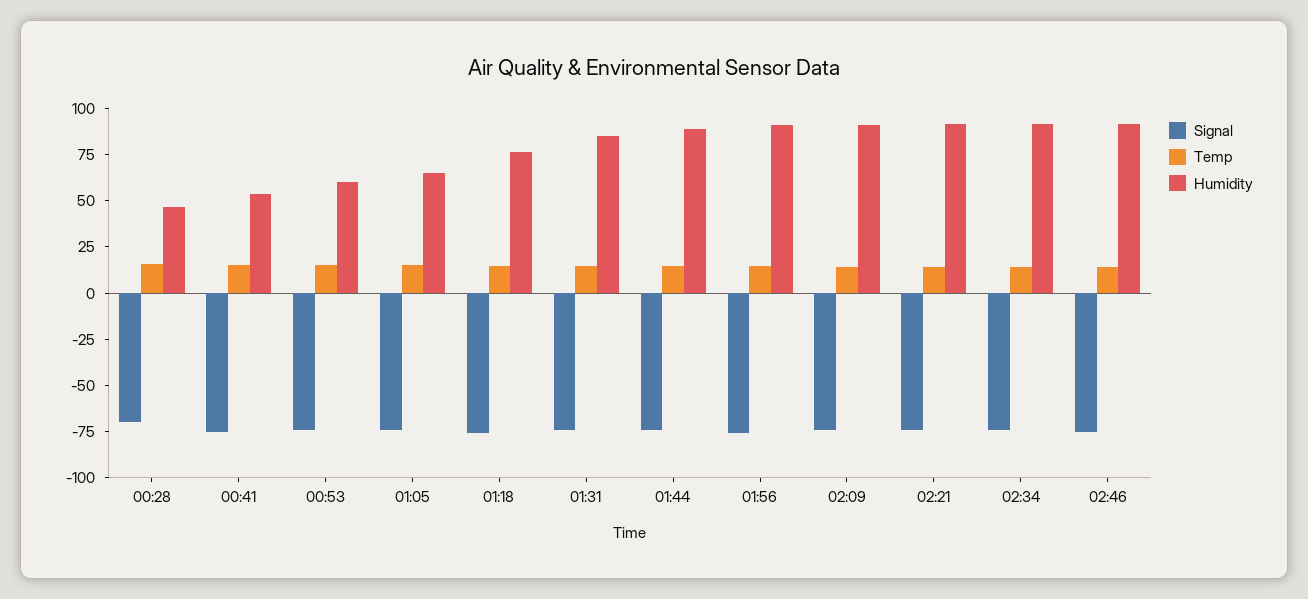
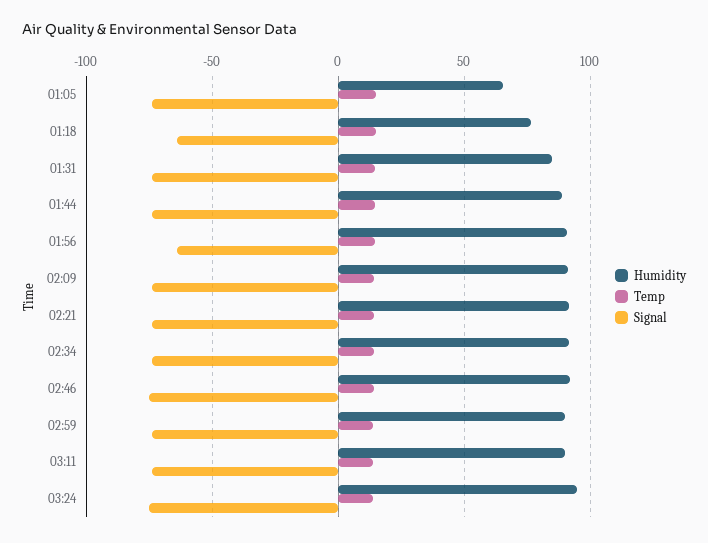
Signal, 00:28: -70 -> none
Temp, 00:28: 15 -> none
Humidity, 00:28: 45 -> none
Signal, 00:41: -75 -> none
Temp, 00:41: 15 -> none
Humidity, 00:41: 55 -> none
Signal, 00:53: -75 -> none
Temp, 00:53: 15 -> none
Humidity, 00:53: 60 -> none
Signal, 01:18: -75 -> -65
Signal, 01:56: -75 -> -65
Humidity, 02:59: none -> 90
Temp, 02:59: none -> 15
Signal, 02:59: none -> -75
Humidity, 03:11: none -> 90
Temp, 03:11: none -> 15
Signal, 03:11: none -> -75
Humidity, 03:24: none -> 95
Temp, 03:24: none -> 15
Signal, 03:24: none -> -75

